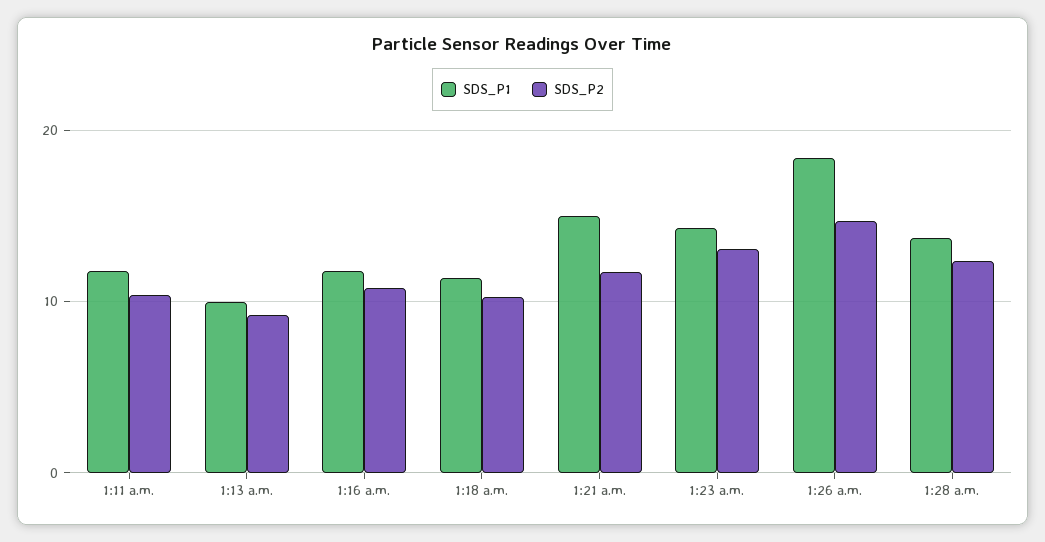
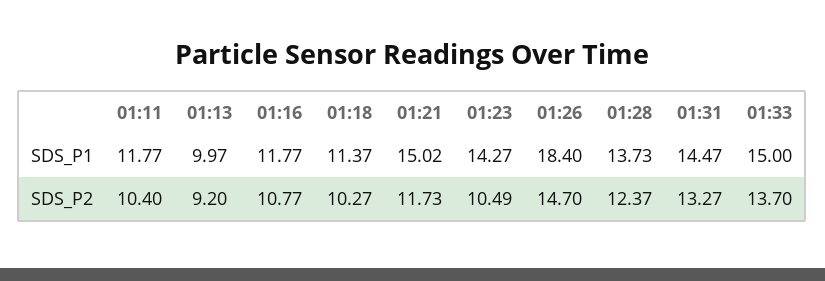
SDS_P2, 1:23 a.m.: 13 -> 10.49
SDS_P1, 01:31: none -> 14.47
SDS_P1, 01:33: none -> 15
SDS_P2, 01:31: none -> 13.27
SDS_P2, 01:33: none -> 13.7

